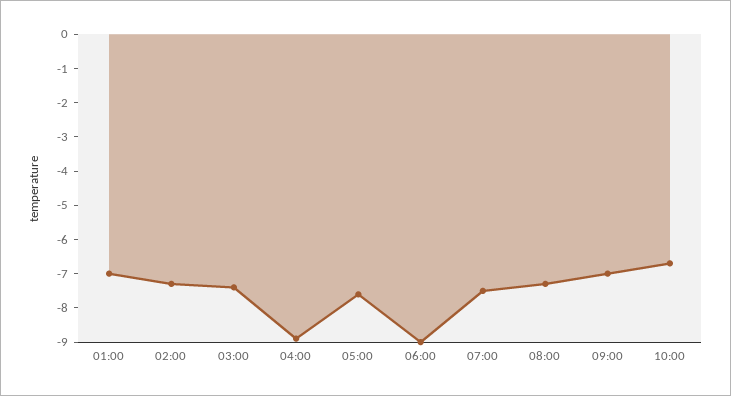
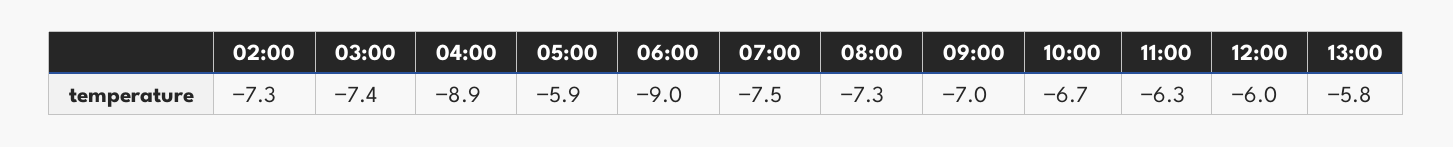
01:00: -7 -> none
05:00: -7.5 -> -5.9
11:00: none -> -6.3
12:00: none -> -6
13:00: none -> -5.8

